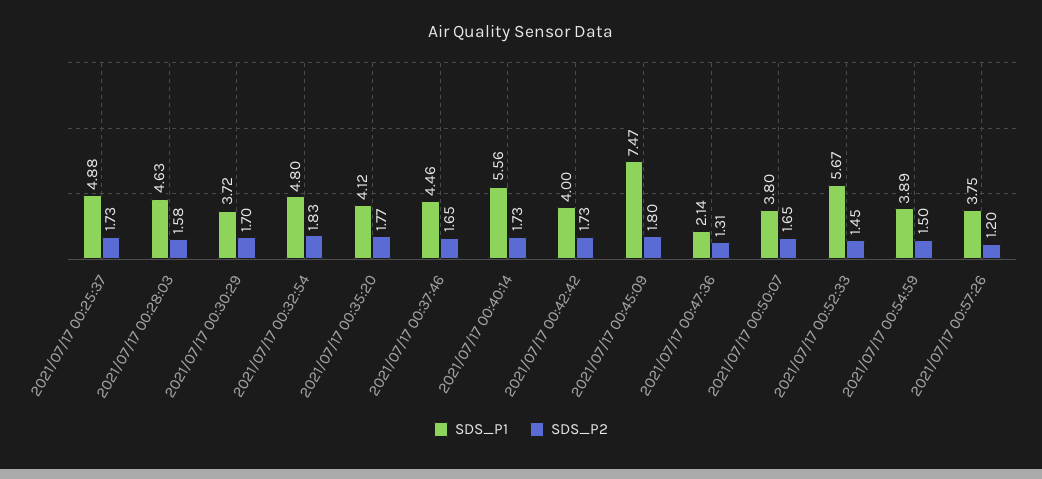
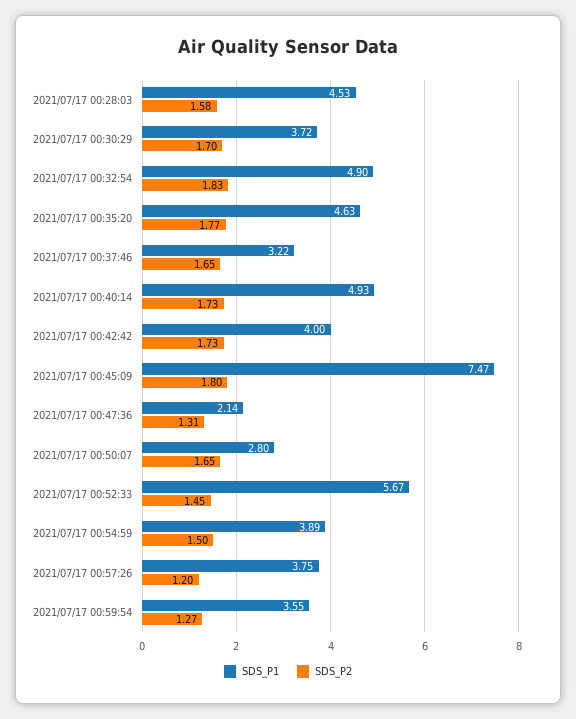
SDS_P1, 2021/07/17 00:25:37: 4.88 -> none
SDS_P2, 2021/07/17 00:25:37: 1.73 -> none
SDS_P1, 2021/07/17 00:28:03: 4.63 -> 4.53
SDS_P1, 2021/07/17 00:32:54: 4.8 -> 4.9
SDS_P1, 2021/07/17 00:35:20: 4.12 -> 4.63
SDS_P1, 2021/07/17 00:37:46: 4.46 -> 3.22
SDS_P1, 2021/07/17 00:40:14: 5.56 -> 4.93
SDS_P1, 2021/07/17 00:50:07: 3.8 -> 2.8
SDS_P1, 2021/07/17 00:59:54: none -> 3.55
SDS_P2, 2021/07/17 00:59:54: none -> 1.27

